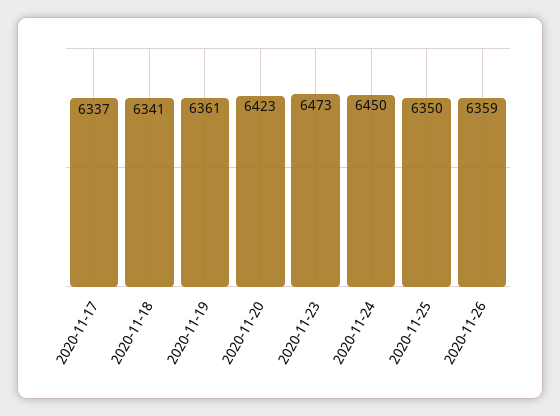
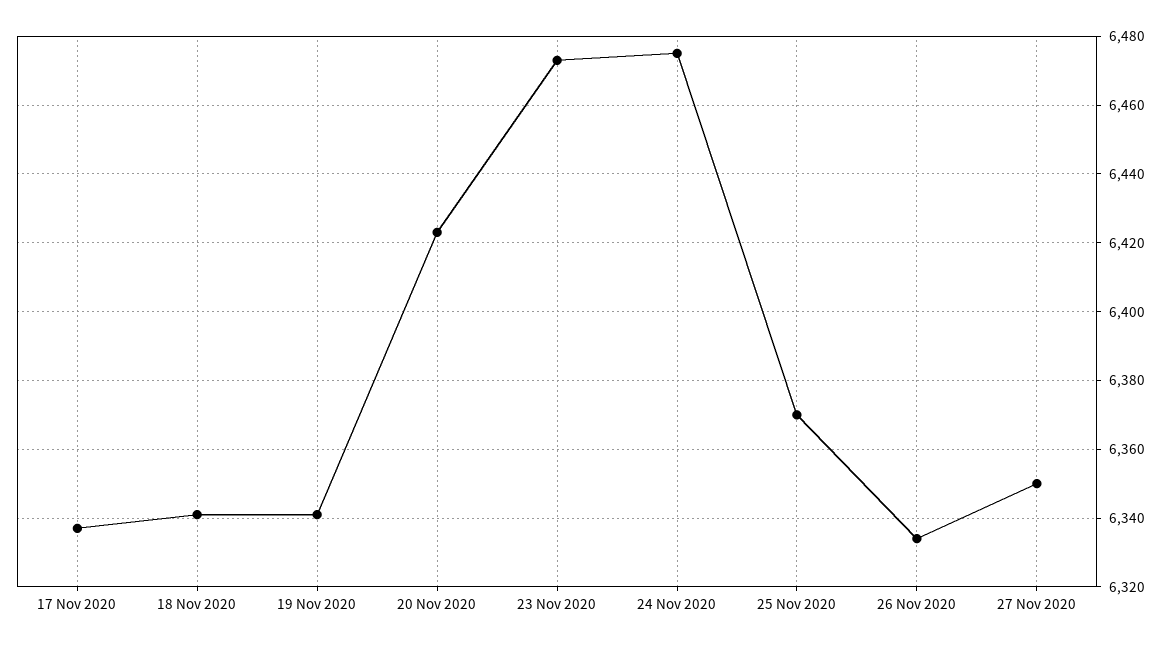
2020-11-19: 6361 -> 6340
2020-11-24: 6450 -> 6475
2020-11-25: 6350 -> 6370
2020-11-26: 6359 -> 6335
27 Nov 2020: none -> 6350

